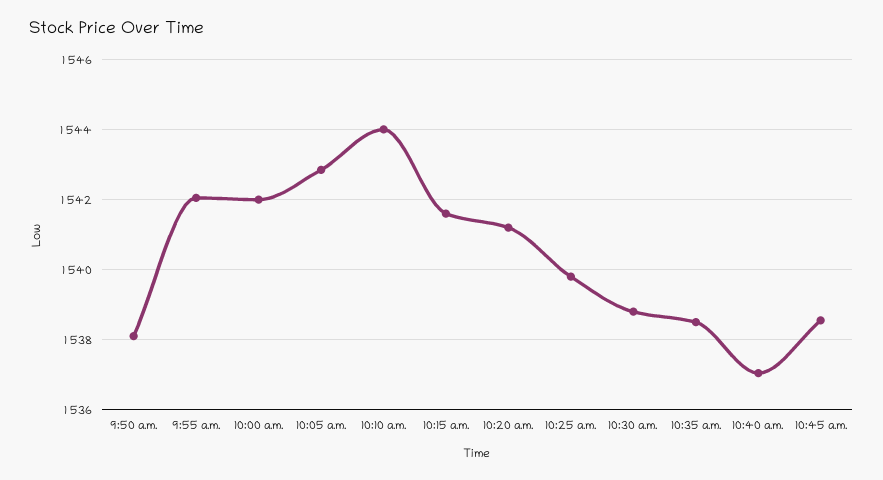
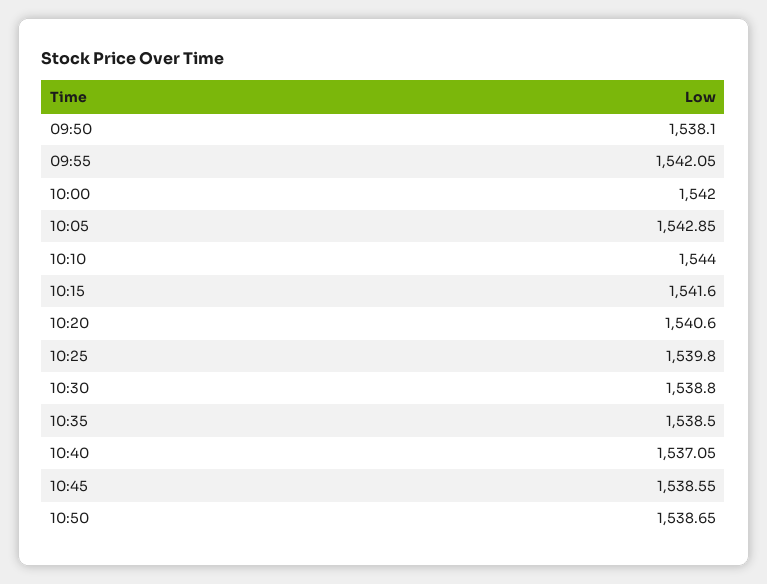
10:20 a.m.: 1541.2 -> 1540.6
10:50: none -> 1538.65

